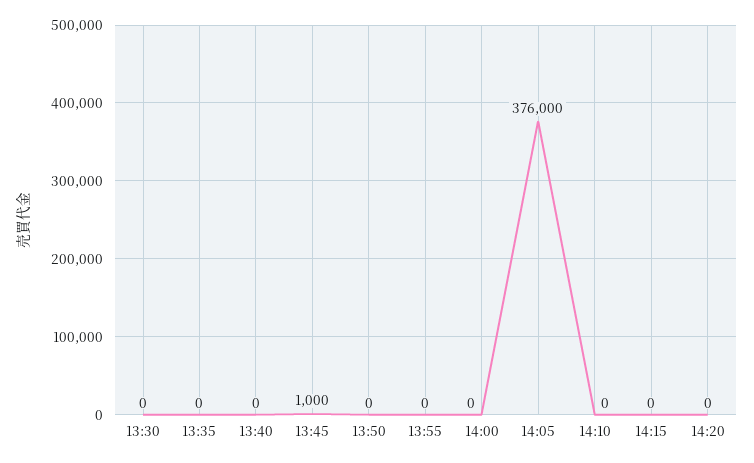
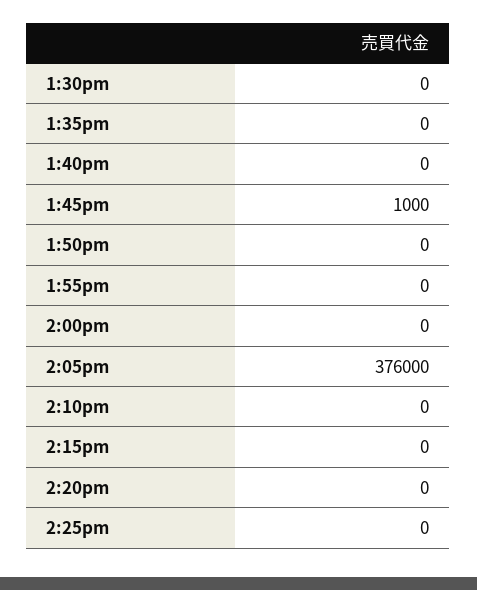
2:25pm: none -> 0

